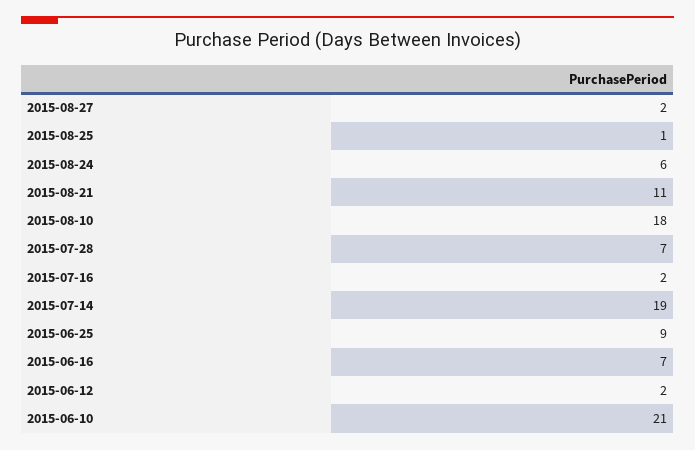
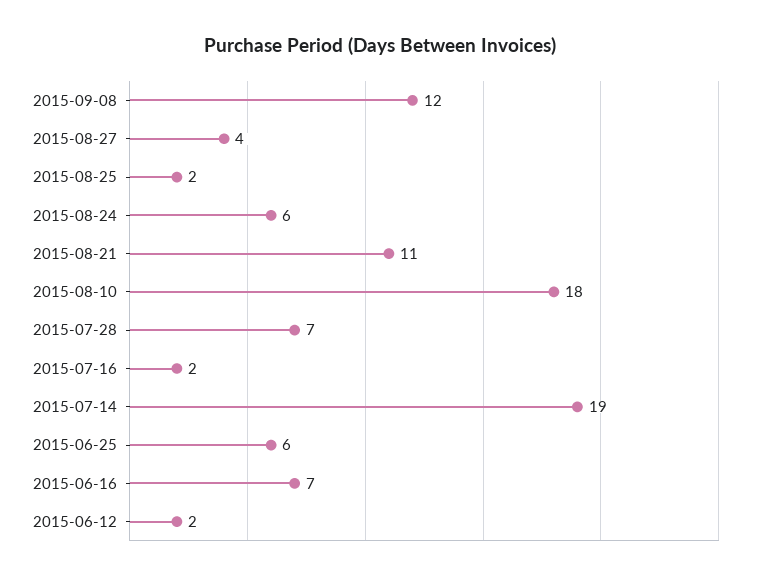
2015-08-27: 2 -> 4
2015-08-25: 1 -> 2
2015-06-25: 9 -> 6
2015-06-10: 21 -> none
2015-09-08: none -> 12

